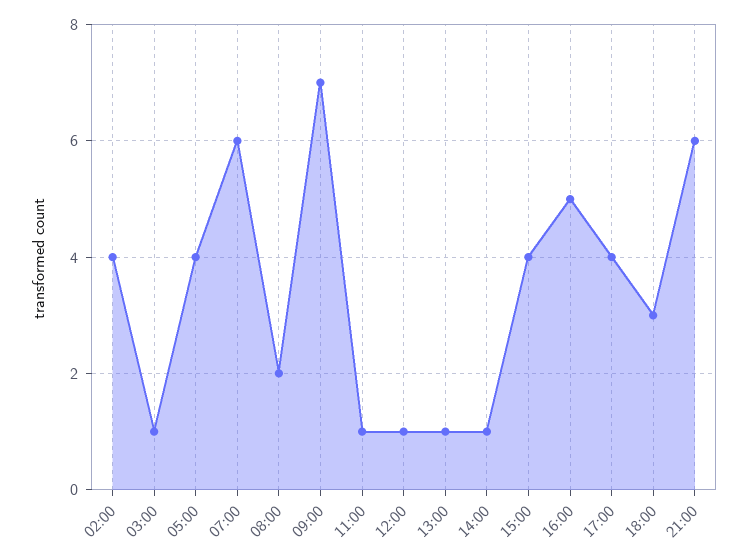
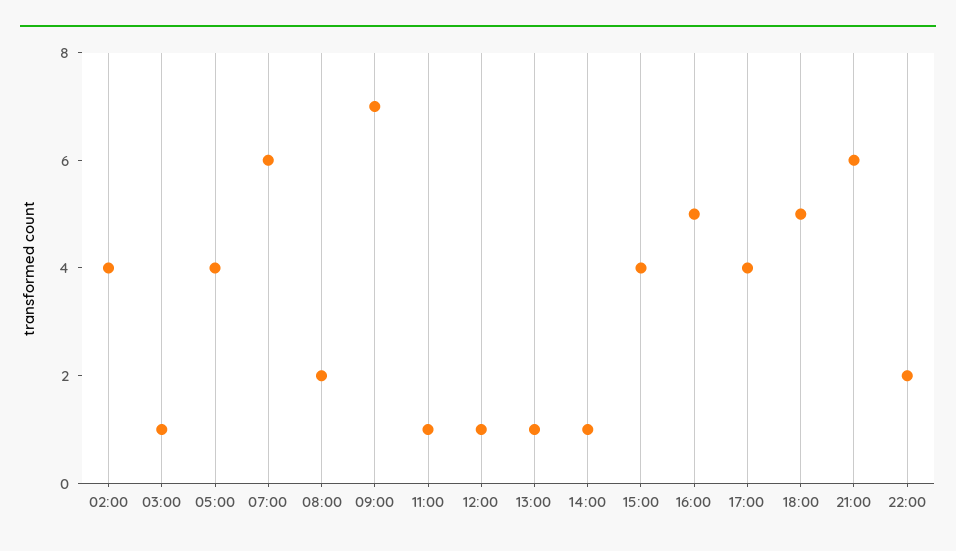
18:00: 3 -> 5
22:00: none -> 2

